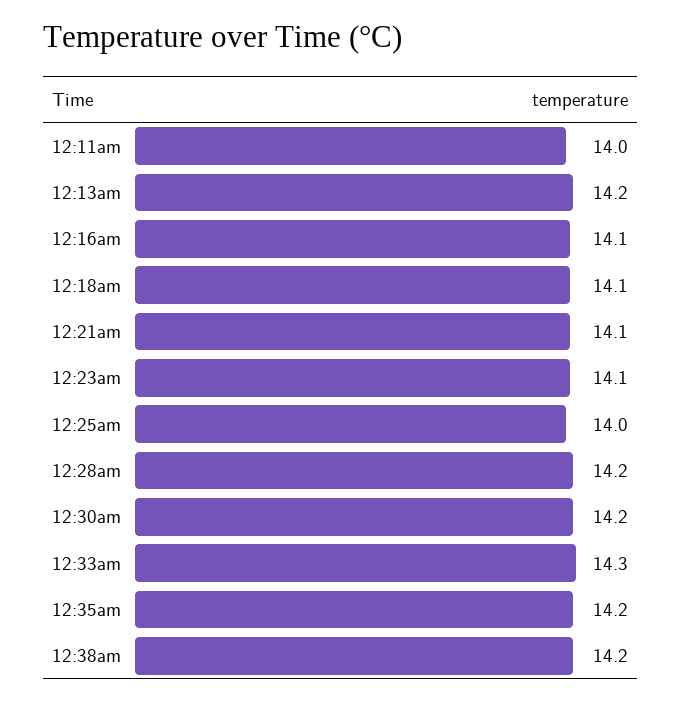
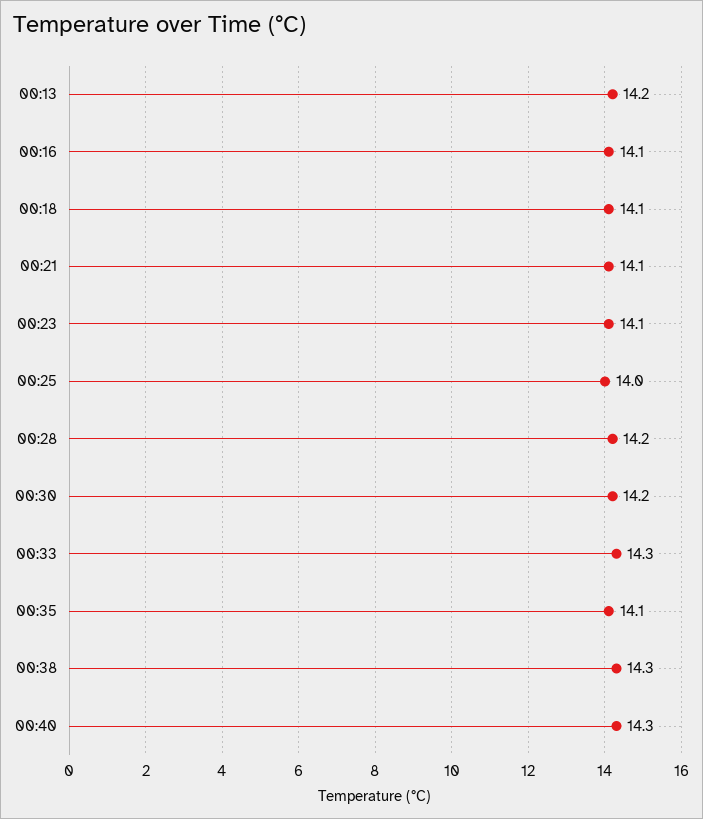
12:11am: 14 -> none
12:35am: 14.2 -> 14.1
12:38am: 14.2 -> 14.3
00:40: none -> 14.3

